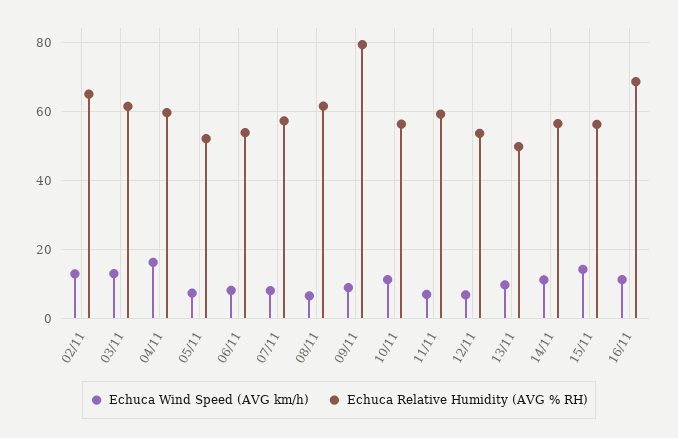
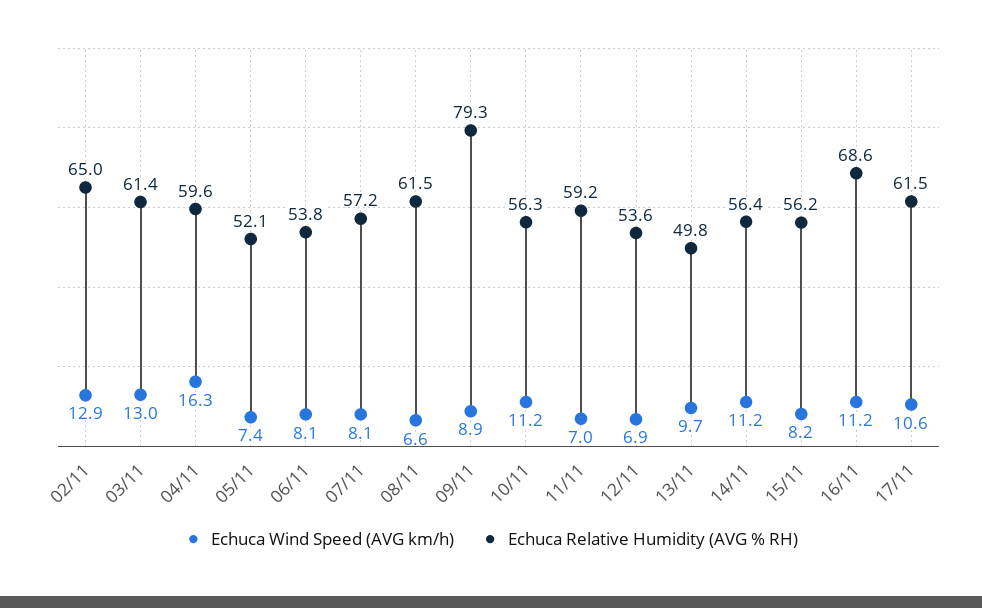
Echuca Wind Speed (AVG km/h), 15/11: 14 -> 8.2
Echuca Wind Speed (AVG km/h), 17/11: none -> 10.6
Echuca Relative Humidity (AVG % RH), 17/11: none -> 61.5

